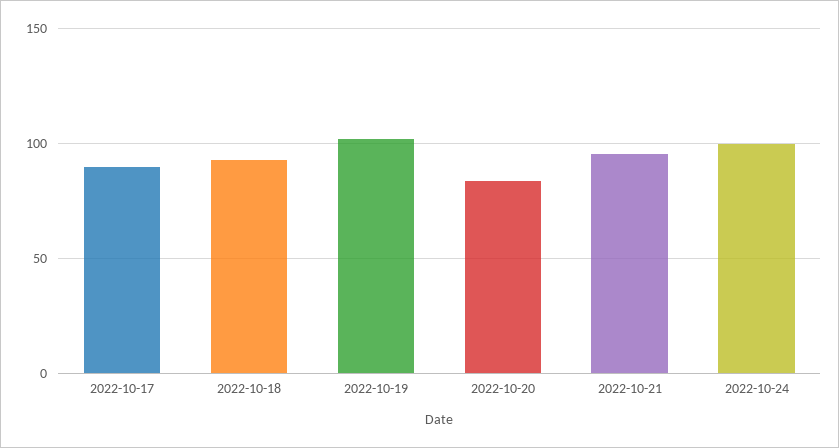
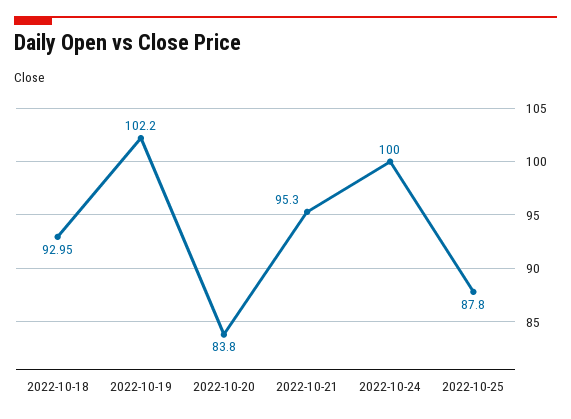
2022-10-17: 90 -> none
2022-10-25: none -> 87.8

